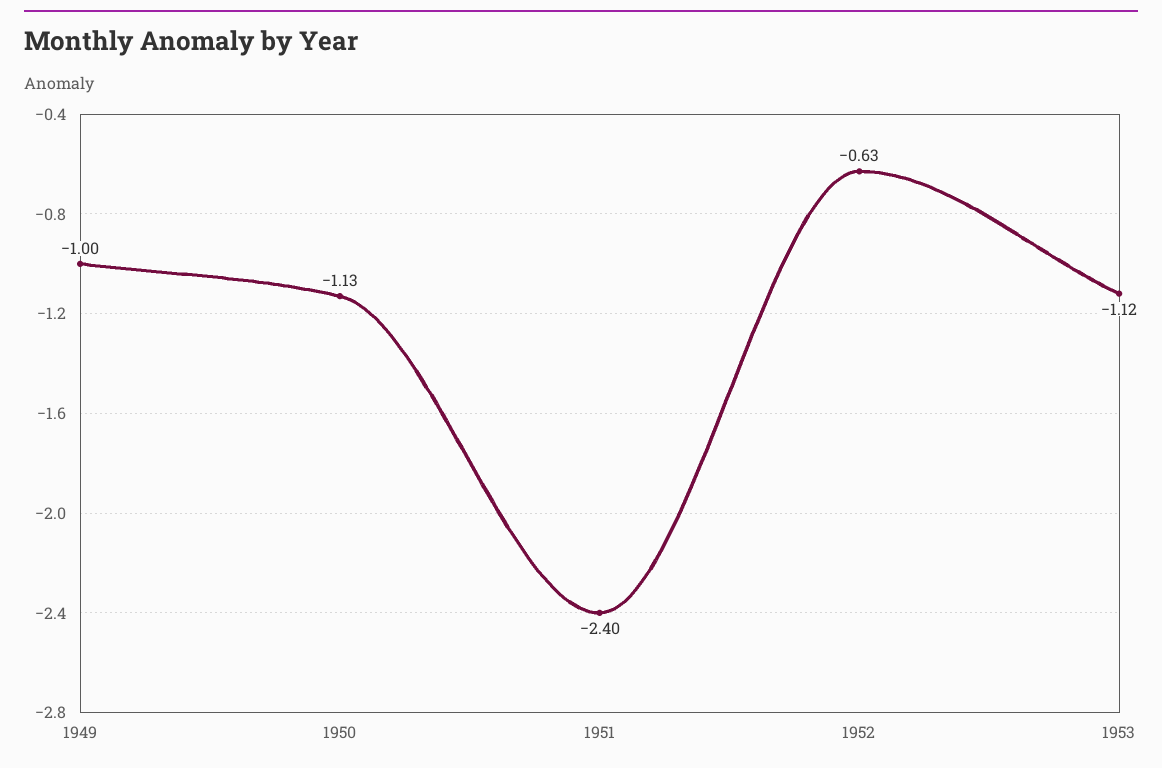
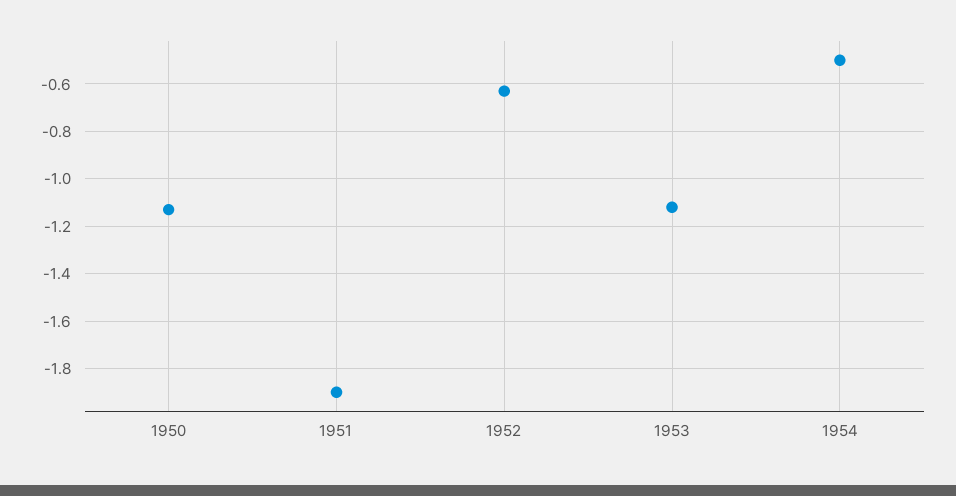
1949: -1 -> none
1951: -2.4 -> -1.9
1954: none -> -0.5

